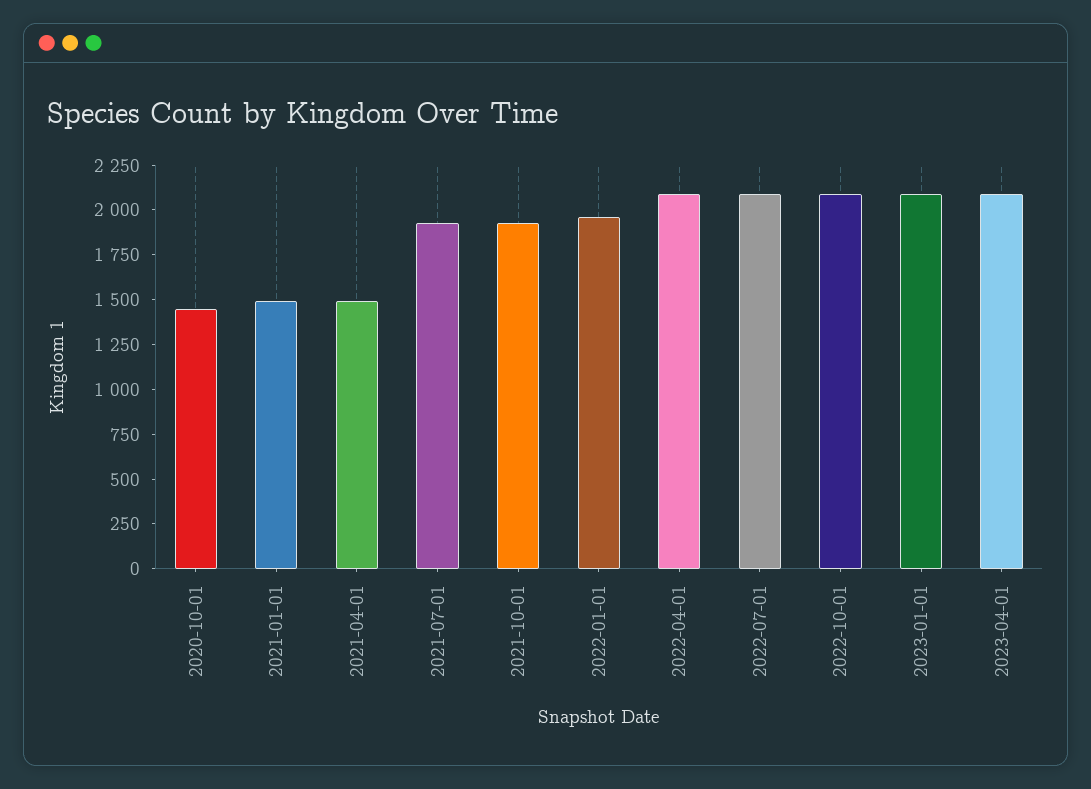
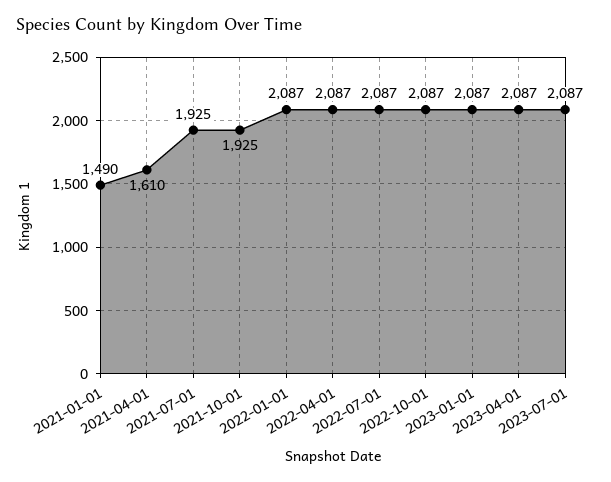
2020-10-01: 1450 -> none
2021-04-01: 1500 -> 1610
2022-01-01: 1950 -> 2087
2023-07-01: none -> 2087

